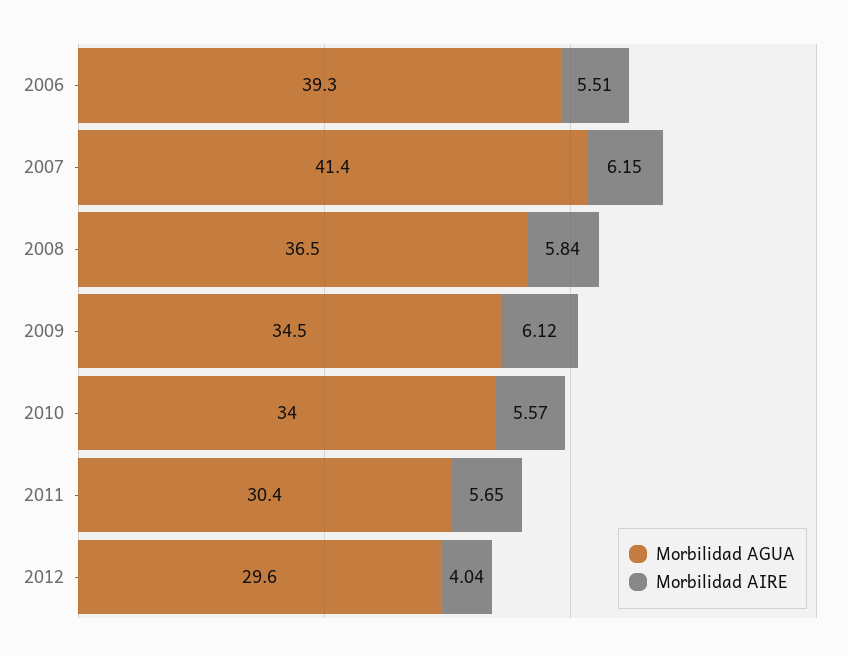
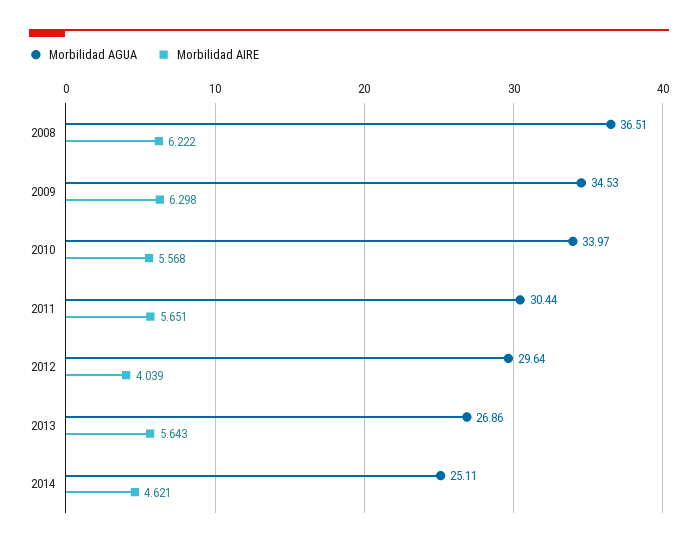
Morbilidad AGUA, 2006: 39.3 -> none
Morbilidad AIRE, 2006: 5.51 -> none
Morbilidad AGUA, 2007: 41.4 -> none
Morbilidad AIRE, 2007: 6.15 -> none
Morbilidad AIRE, 2008: 5.84 -> 6.222
Morbilidad AIRE, 2009: 6.12 -> 6.298
Morbilidad AGUA, 2013: none -> 26.86
Morbilidad AIRE, 2013: none -> 5.643
Morbilidad AGUA, 2014: none -> 25.11
Morbilidad AIRE, 2014: none -> 4.621

